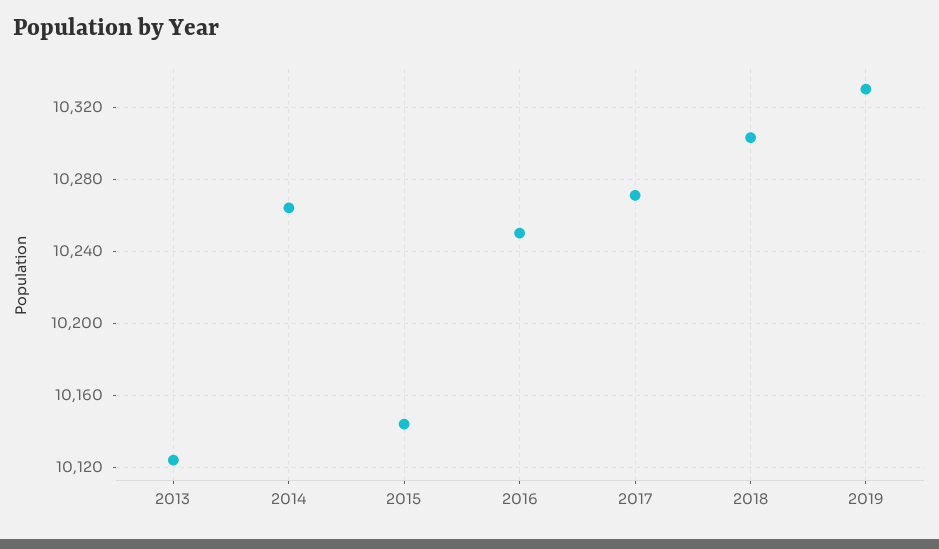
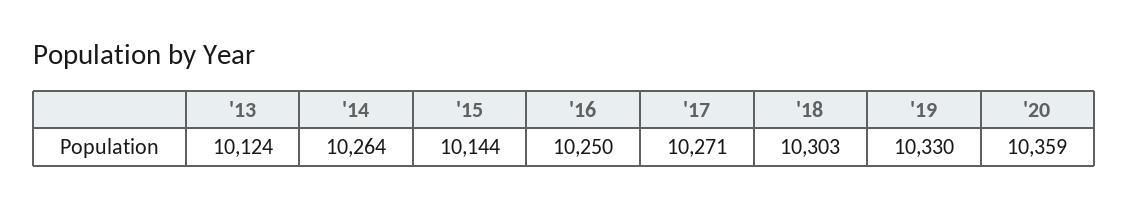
'20: none -> 10359

